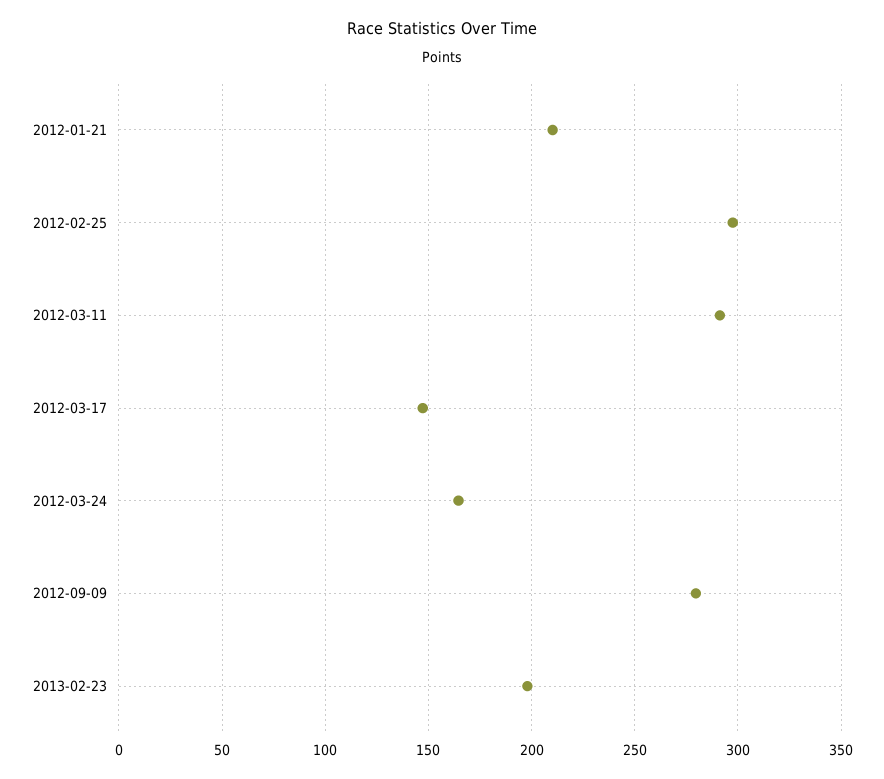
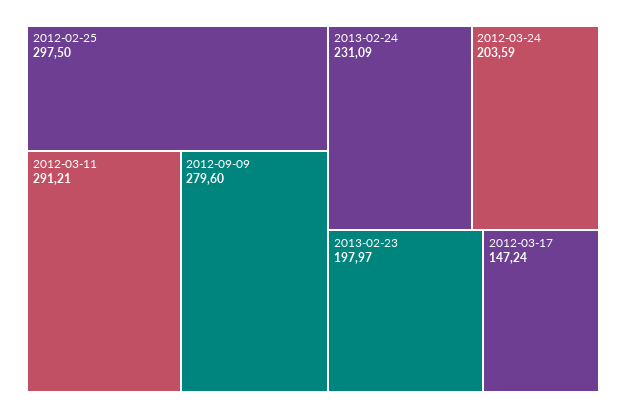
2012-01-21: 210 -> none
2012-03-24: 165 -> 203.59
2013-02-24: none -> 231.09

